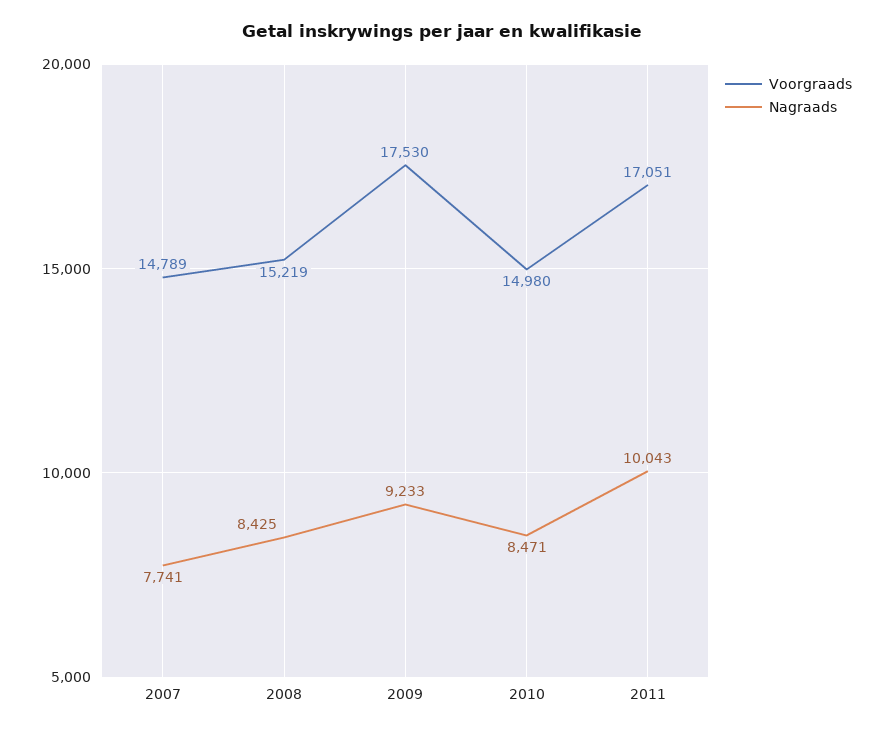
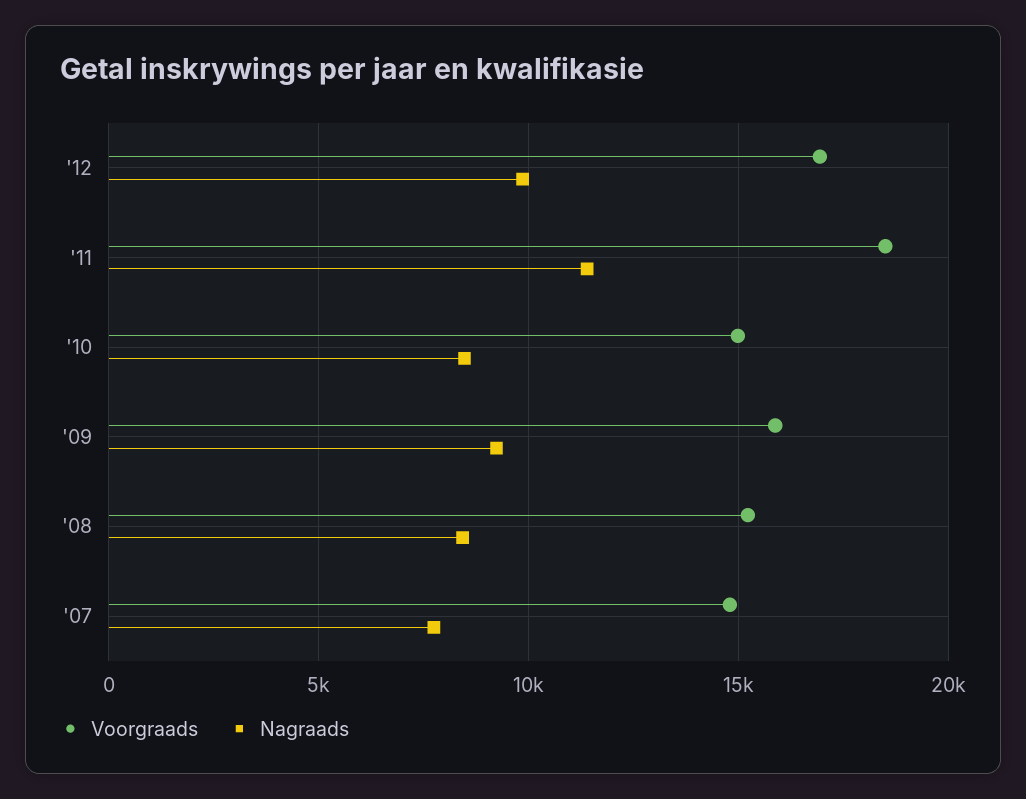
Voorgraads, 2009: 17530 -> 16000
Voorgraads, 2011: 17051 -> 18500
Nagraads, 2011: 10043 -> 11500
Voorgraads, '12: none -> 17000
Nagraads, '12: none -> 10000

